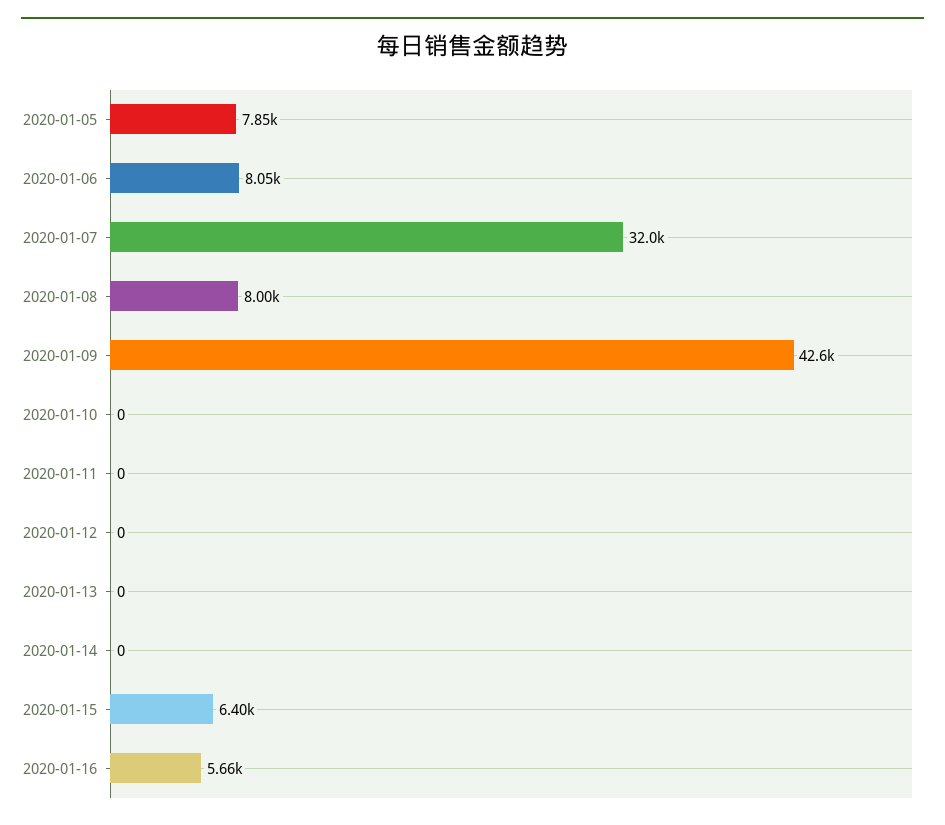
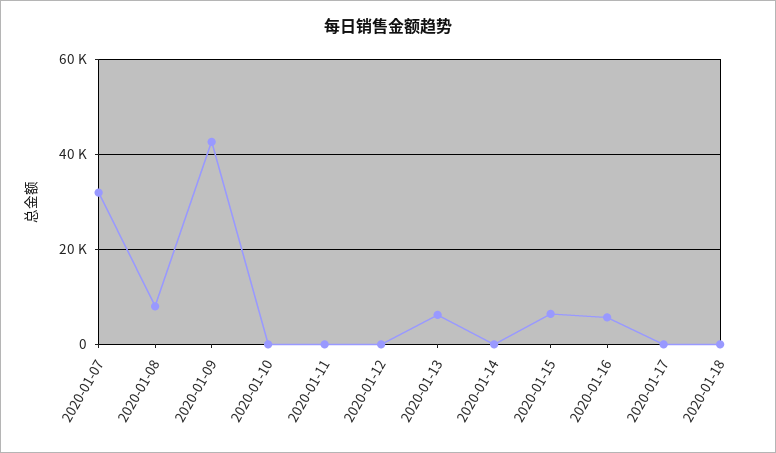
2020-01-05: 7850 -> none
2020-01-06: 8050 -> none
2020-01-13: 0 -> 6000
2020-01-17: none -> 0
2020-01-18: none -> 0

